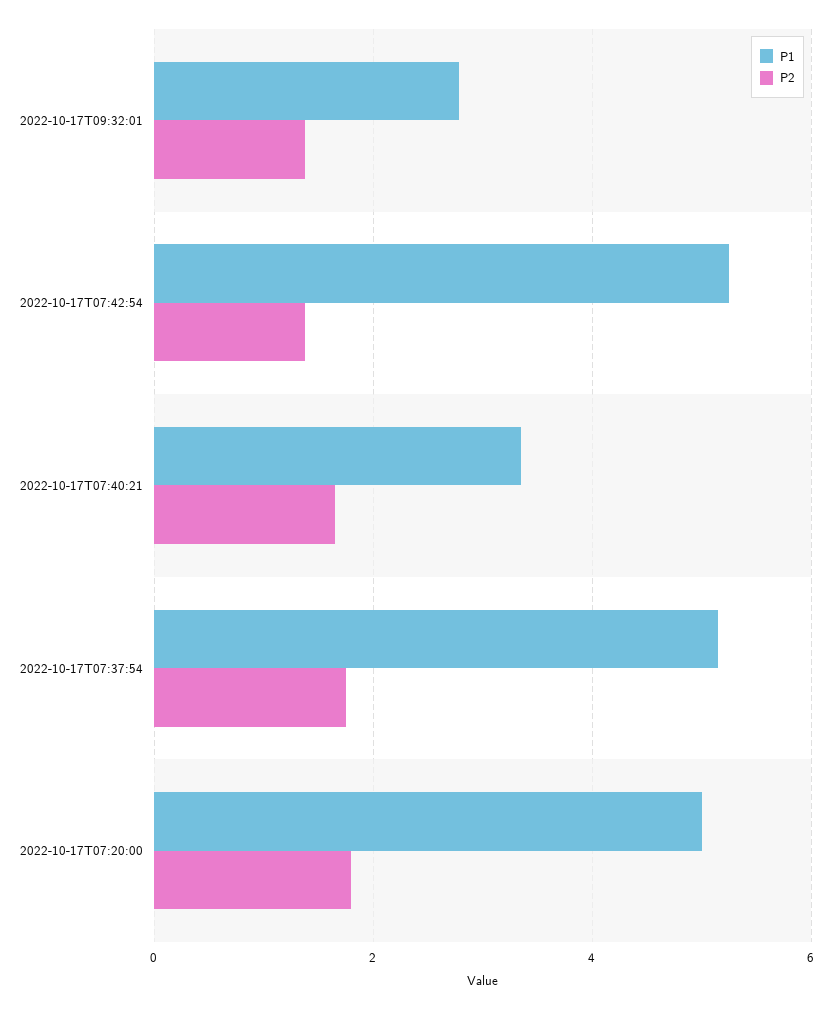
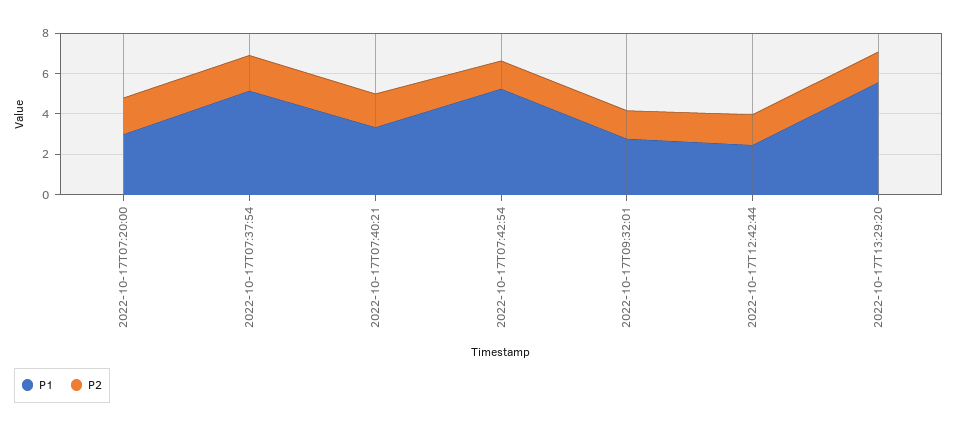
P1, 2022-10-17T07:20:00: 5 -> 3
P1, 2022-10-17T12:42:44: none -> 2.5
P2, 2022-10-17T12:42:44: none -> 1.5
P1, 2022-10-17T13:29:20: none -> 5.5
P2, 2022-10-17T13:29:20: none -> 1.5

